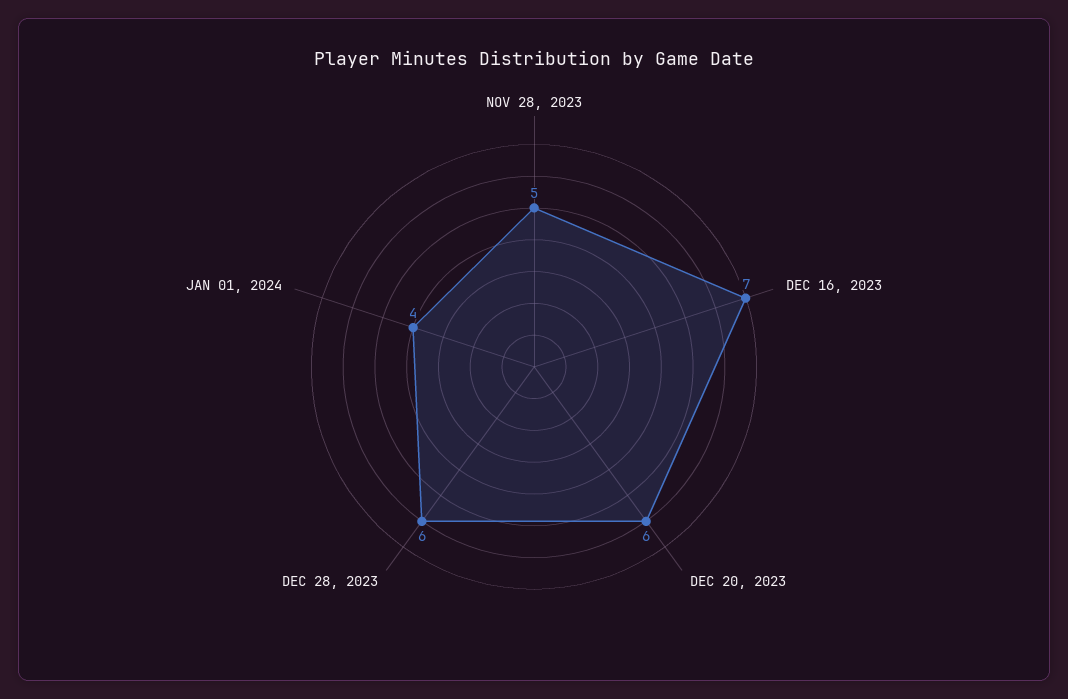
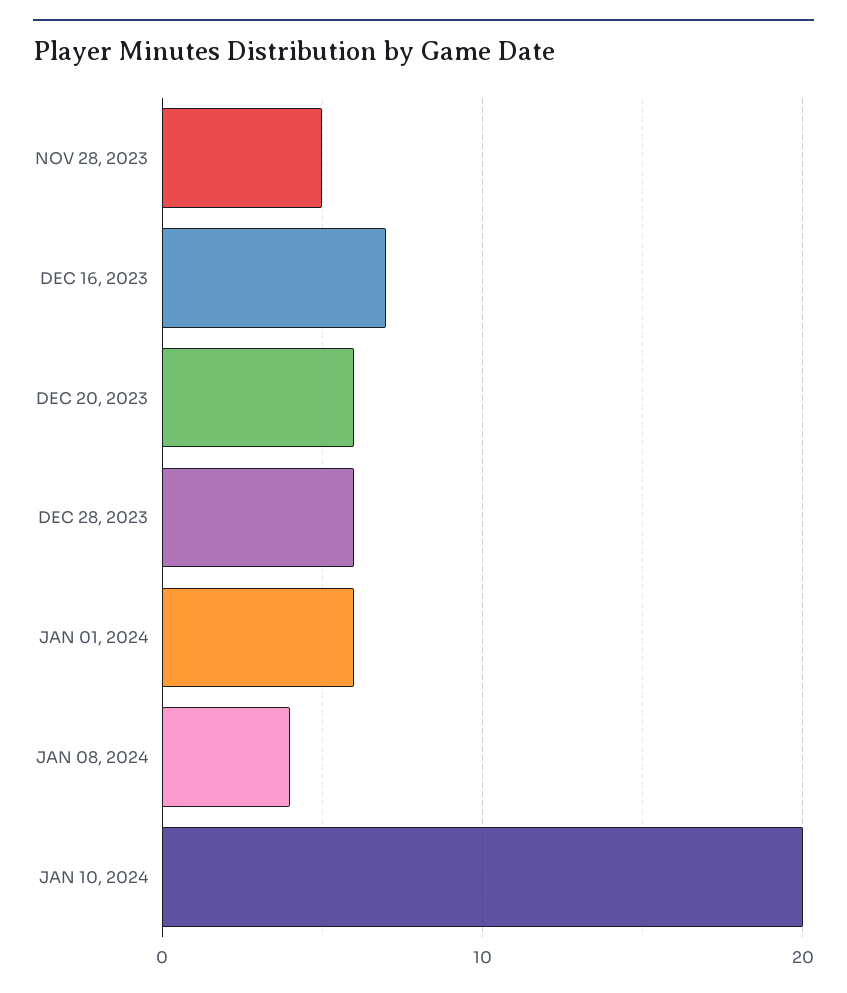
JAN 01, 2024: 4 -> 6
JAN 08, 2024: none -> 4
JAN 10, 2024: none -> 20

